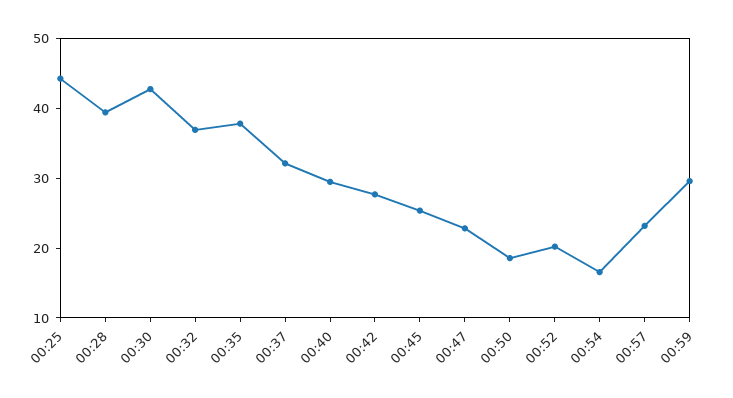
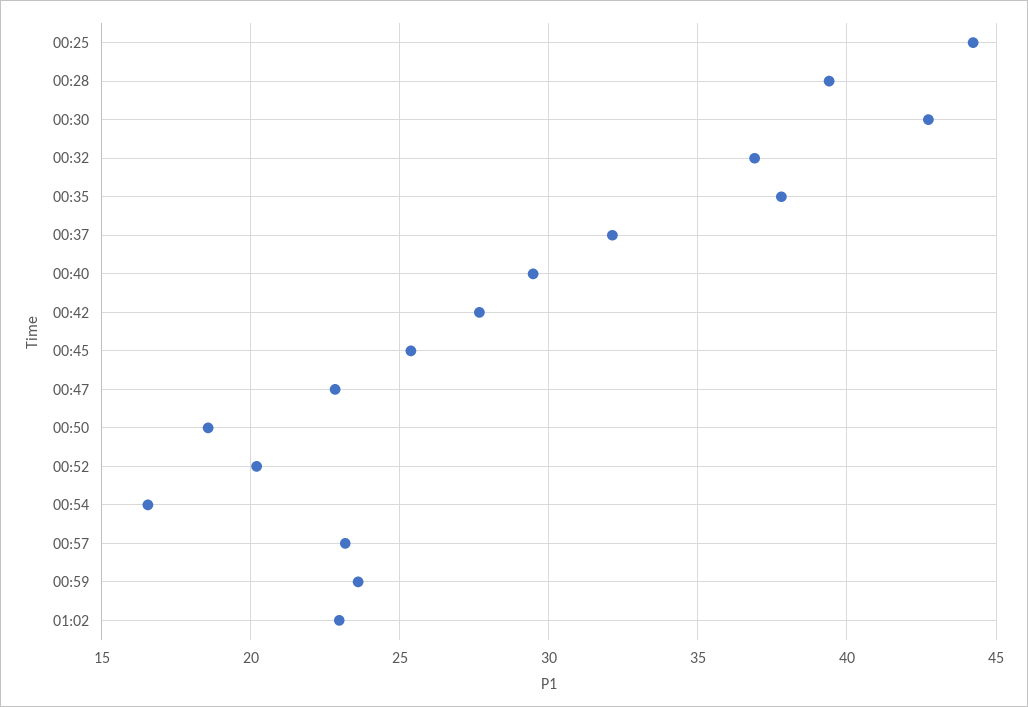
00:59: 30 -> 23.5
01:02: none -> 23

